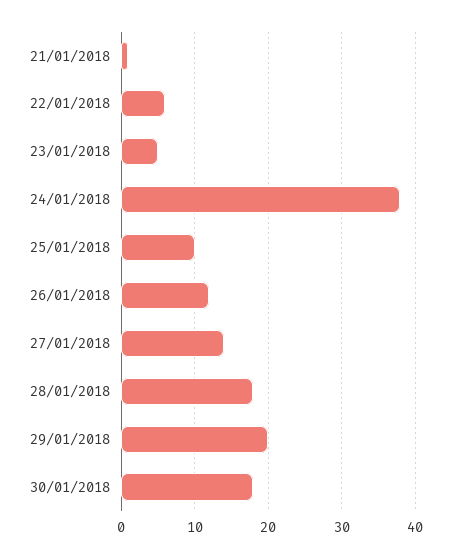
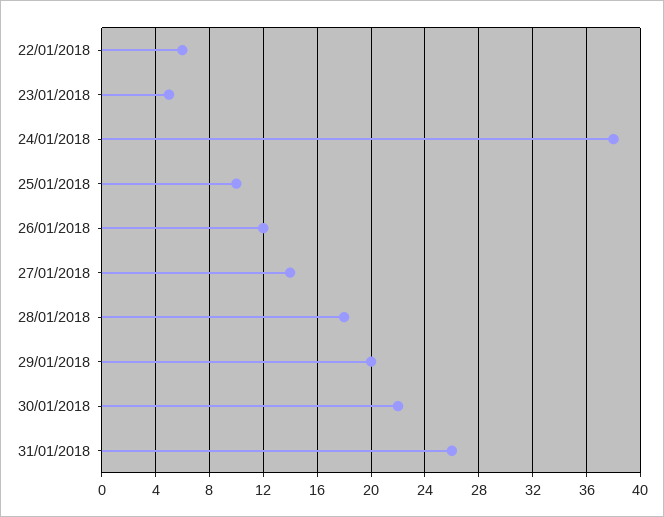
21/01/2018: 1 -> none
30/01/2018: 18 -> 22
31/01/2018: none -> 26

